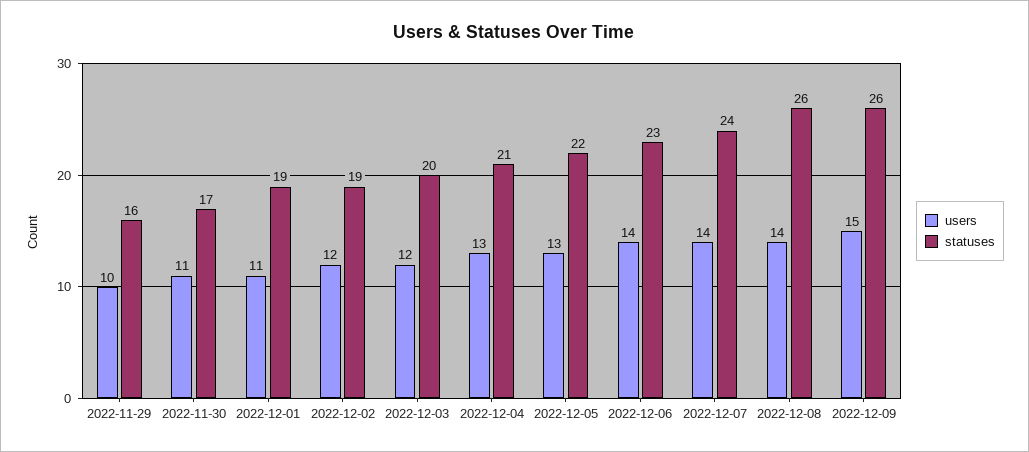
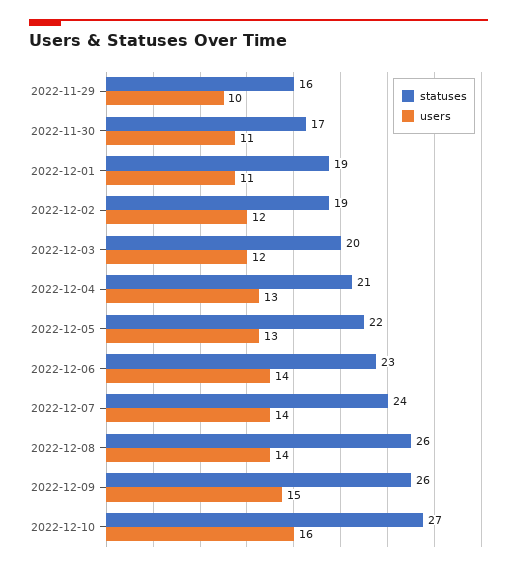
statuses, 2022-12-10: none -> 27
users, 2022-12-10: none -> 16

